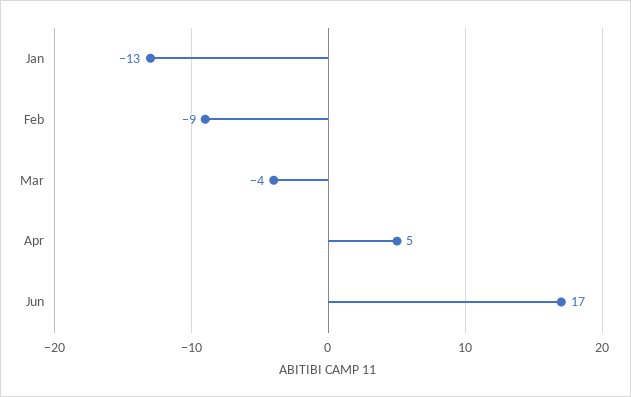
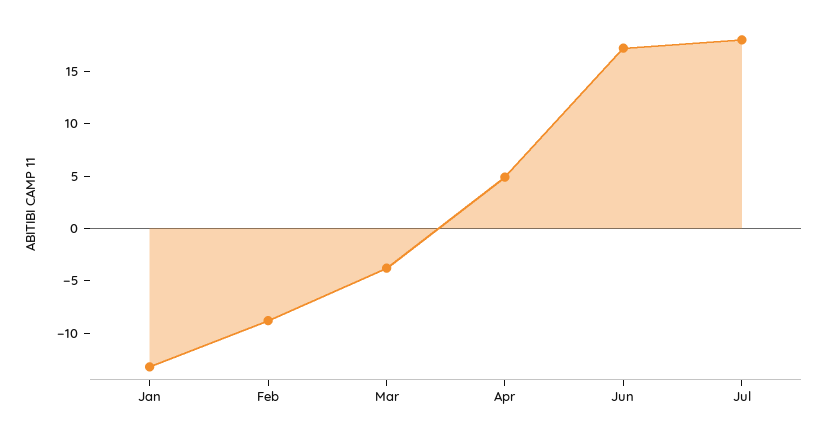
Jul: none -> 18

